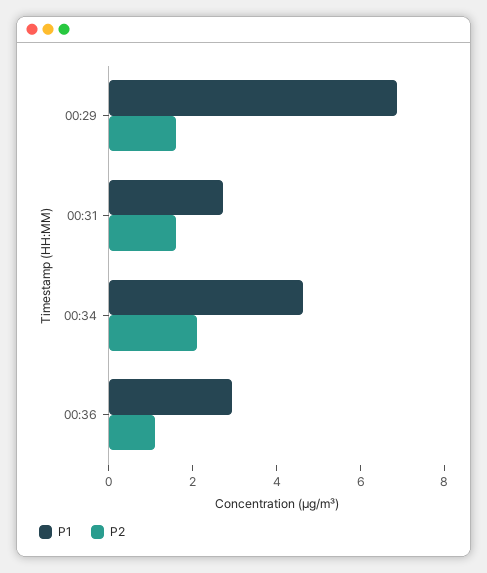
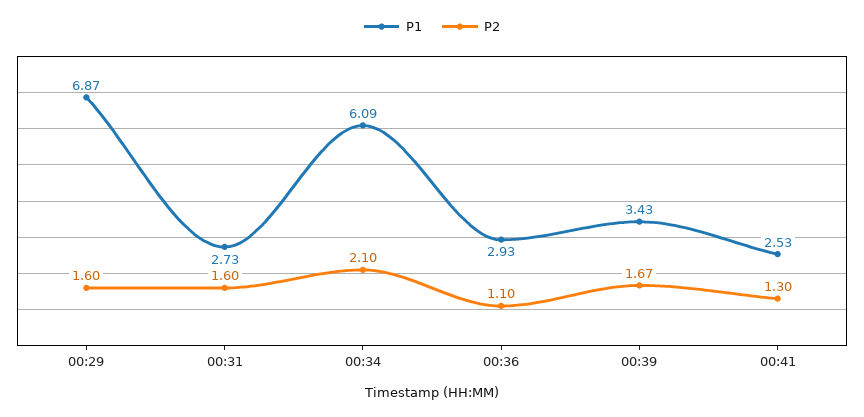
P1, 00:34: 4.5 -> 6.09
P1, 00:39: none -> 3.43
P2, 00:39: none -> 1.67
P1, 00:41: none -> 2.53
P2, 00:41: none -> 1.3

